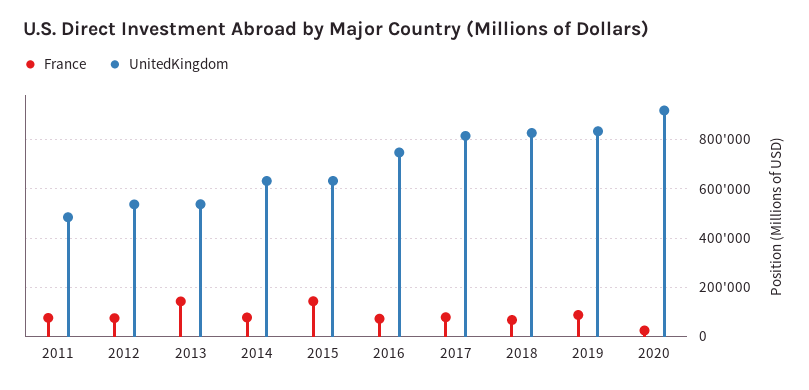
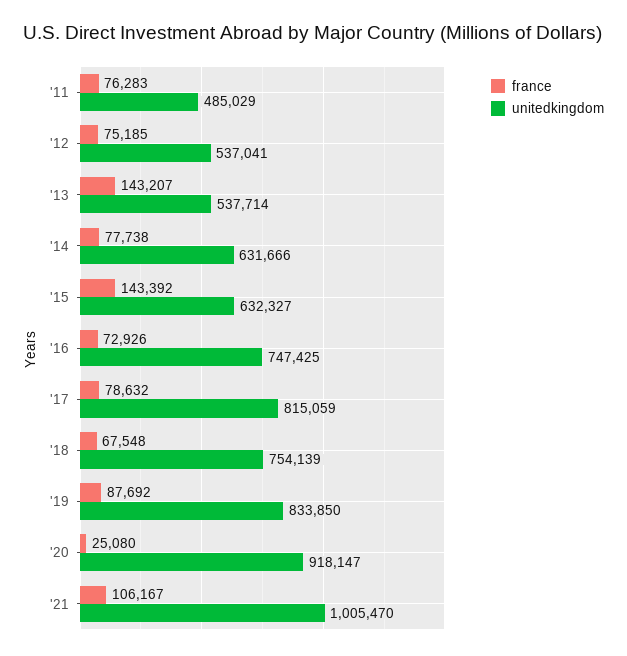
UnitedKingdom, 2018: 825000 -> 754139
France, '21: none -> 106167
UnitedKingdom, '21: none -> 1005470

